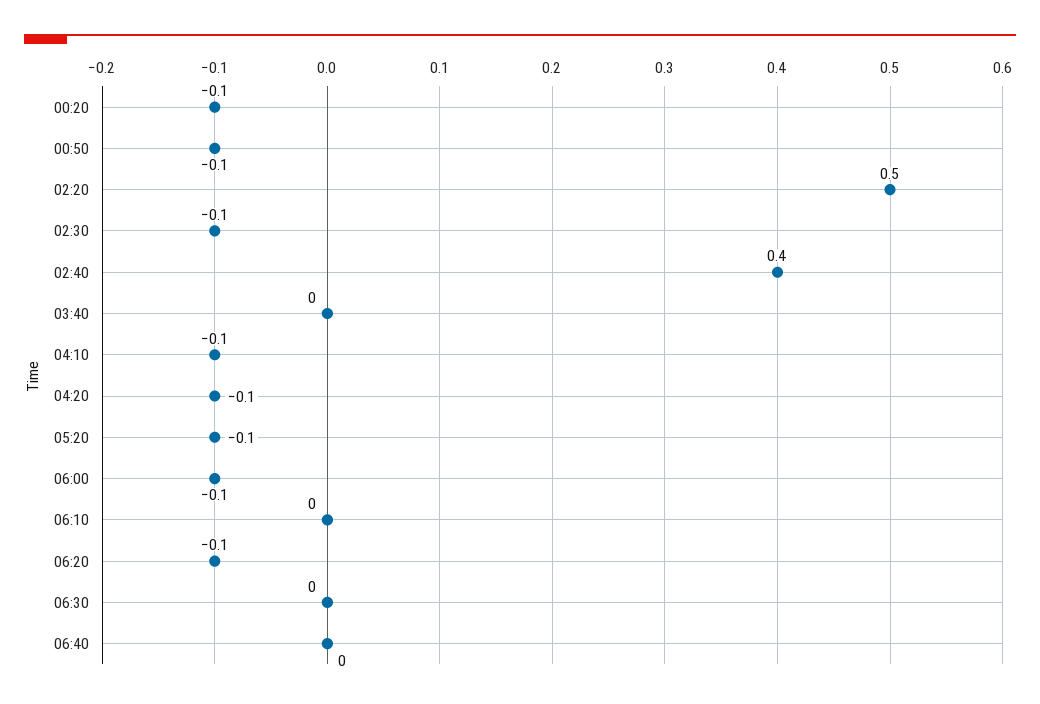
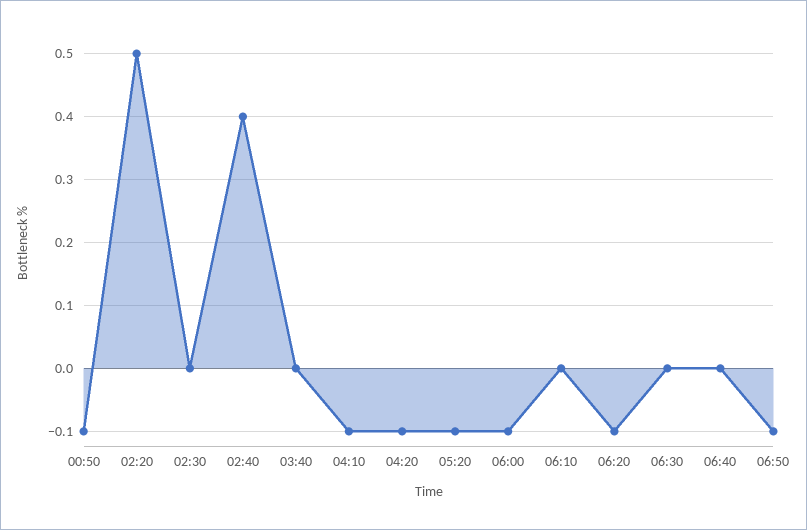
00:20: -0.1 -> none
02:30: -0.1 -> 0
06:50: none -> -0.1

